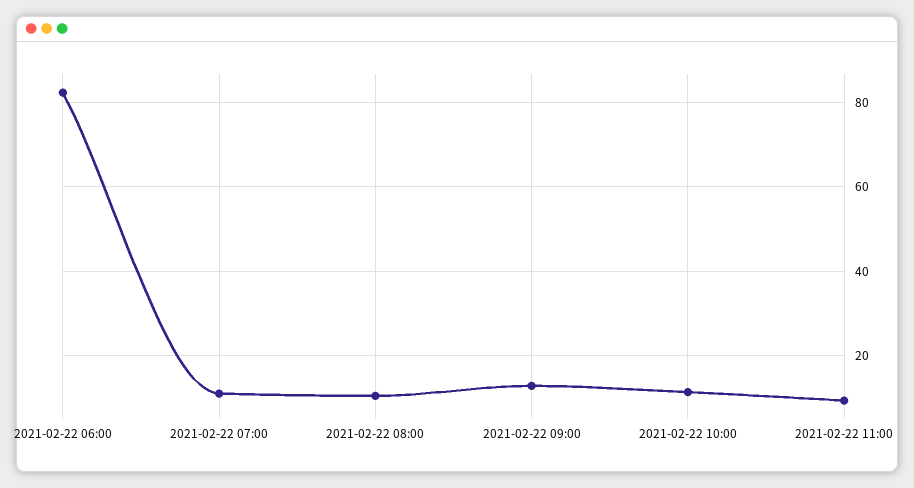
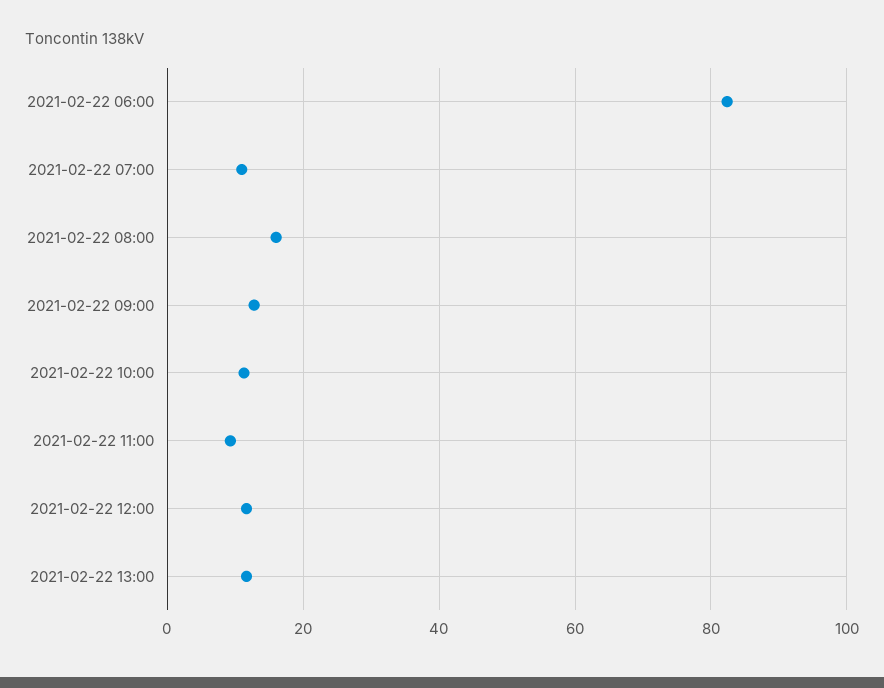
2021-02-22 08:00: 10 -> 16
2021-02-22 12:00: none -> 12
2021-02-22 13:00: none -> 12

